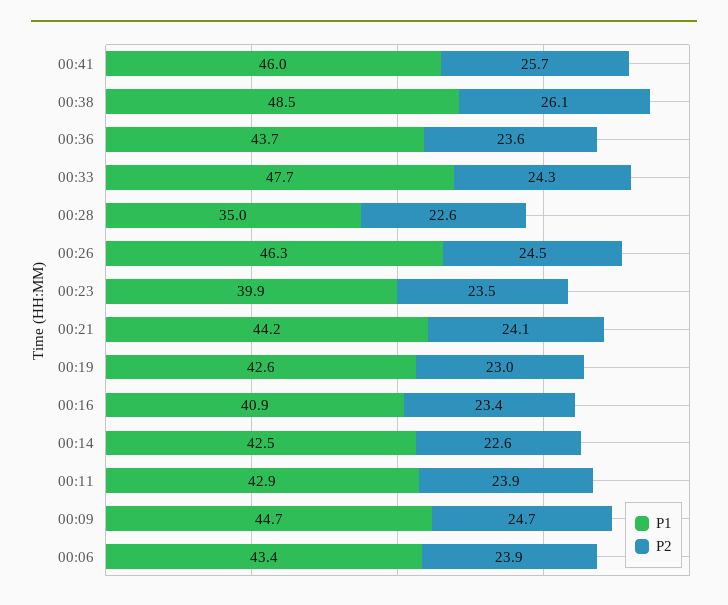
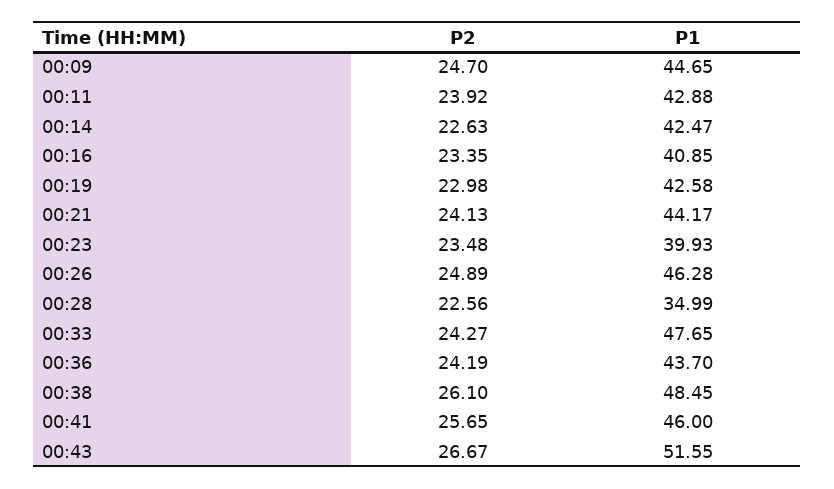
P2, 00:36: 23.6 -> 24.19
P2, 00:26: 24.5 -> 24.89
P1, 00:06: 43.4 -> none
P2, 00:06: 23.9 -> none
P2, 00:43: none -> 26.67
P1, 00:43: none -> 51.55

